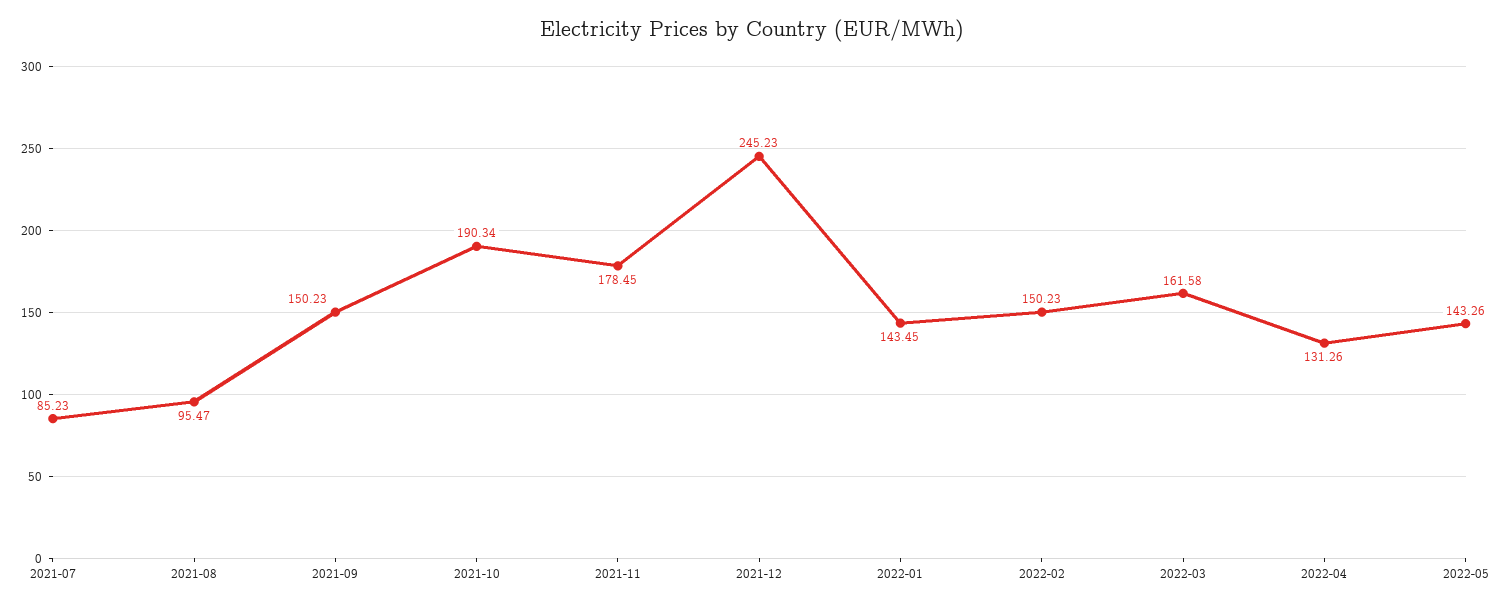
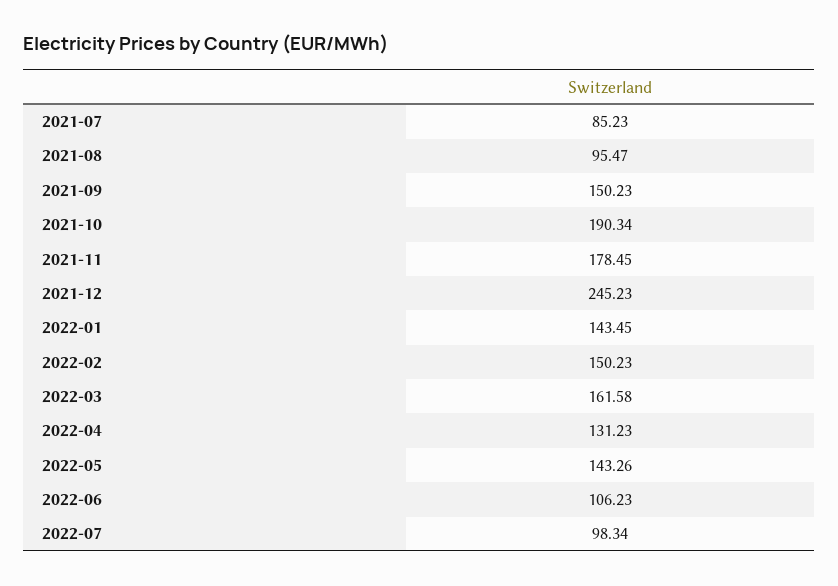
2022-04: 131.26 -> 131.23
2022-06: none -> 106.23
2022-07: none -> 98.34

